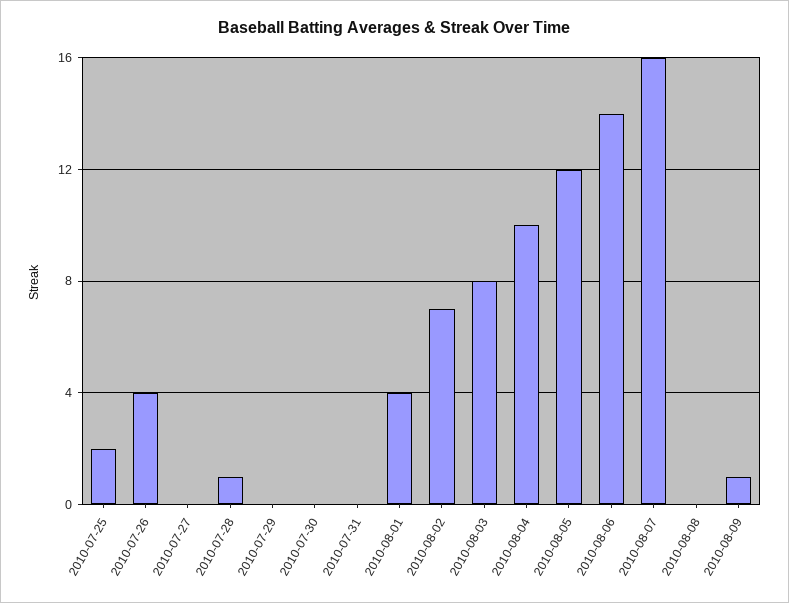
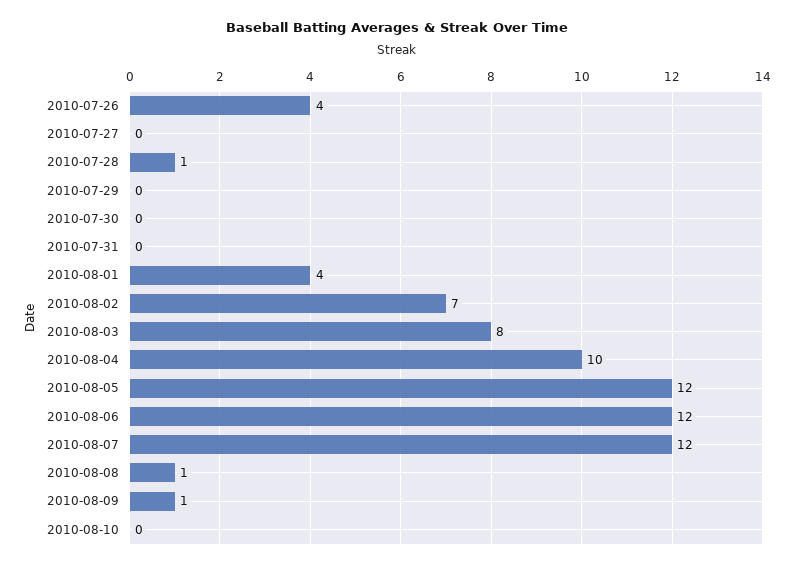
2010-07-25: 2 -> none
2010-08-06: 14 -> 12
2010-08-07: 16 -> 12
2010-08-08: 0 -> 1
2010-08-10: none -> 0

